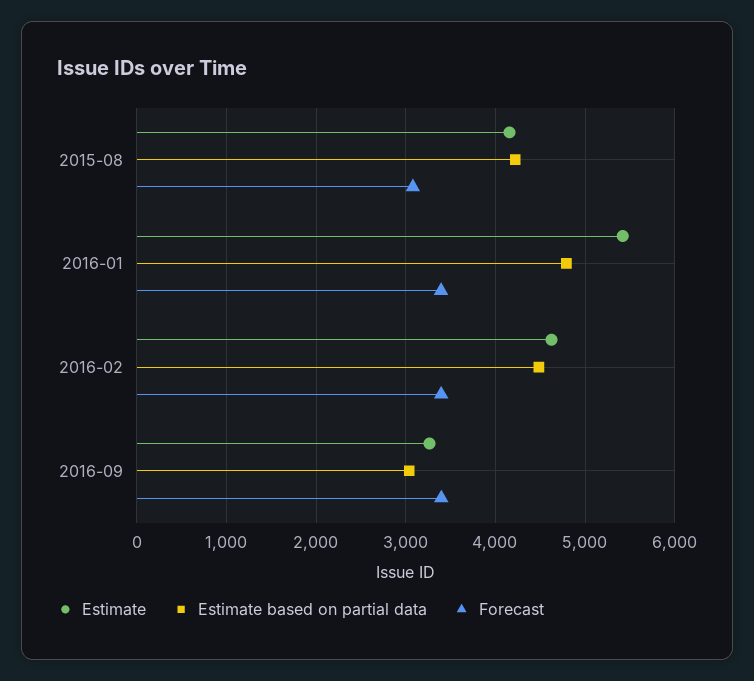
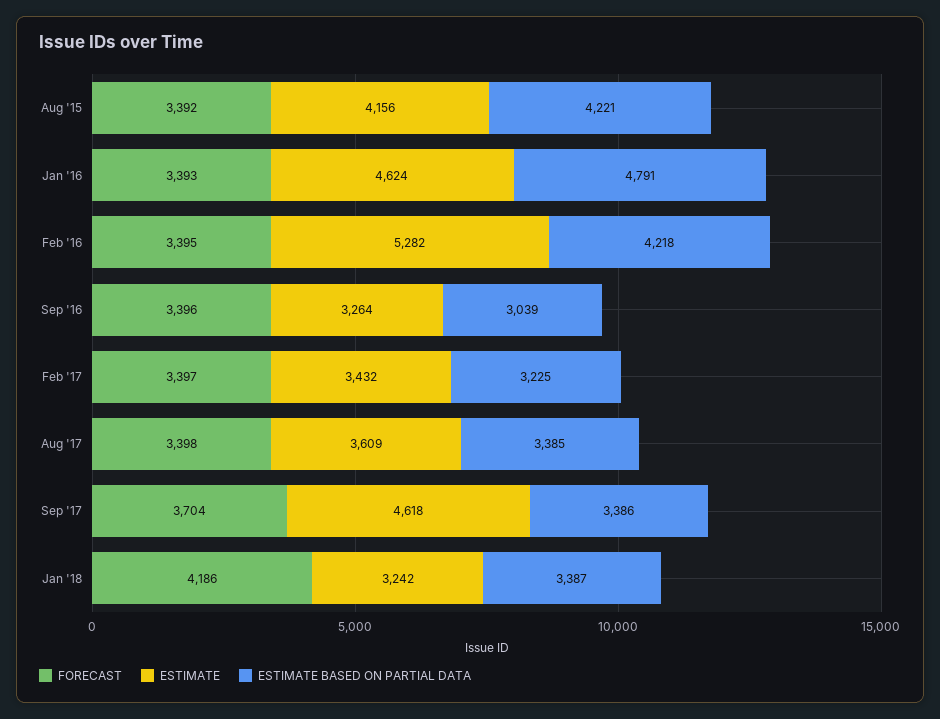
Forecast, 2015-08: 3100 -> 3392
Estimate, 2016-01: 5400 -> 4624
Estimate, 2016-02: 4600 -> 5282
Estimate based on partial data, 2016-02: 4500 -> 4218
Forecast, Feb '17: none -> 3397
Estimate, Feb '17: none -> 3432
Estimate based on partial data, Feb '17: none -> 3225
Forecast, Aug '17: none -> 3398
Estimate, Aug '17: none -> 3609
Estimate based on partial data, Aug '17: none -> 3385
Forecast, Sep '17: none -> 3704
Estimate, Sep '17: none -> 4618
Estimate based on partial data, Sep '17: none -> 3386
Forecast, Jan '18: none -> 4186
Estimate, Jan '18: none -> 3242
Estimate based on partial data, Jan '18: none -> 3387

